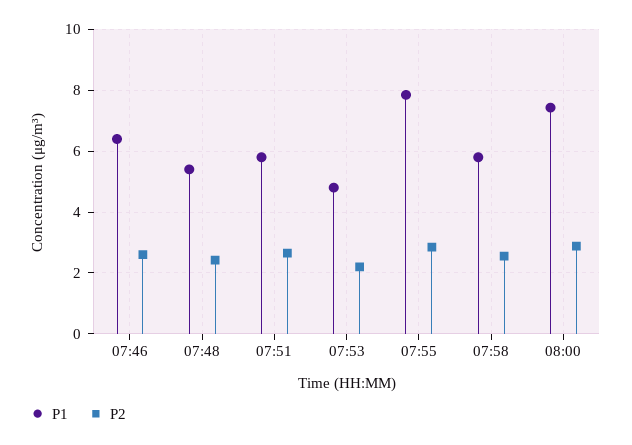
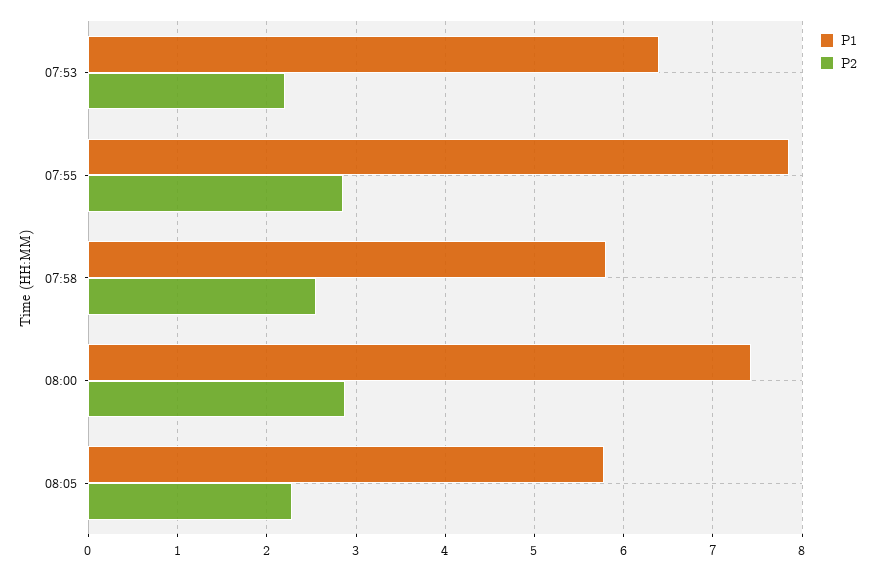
P1, 07:46: 6.4 -> none
P2, 07:46: 2.6 -> none
P1, 07:48: 5.4 -> none
P2, 07:48: 2.4 -> none
P1, 07:51: 5.8 -> none
P2, 07:51: 2.6 -> none
P1, 07:53: 4.8 -> 6.4
P1, 08:05: none -> 5.8
P2, 08:05: none -> 2.3

